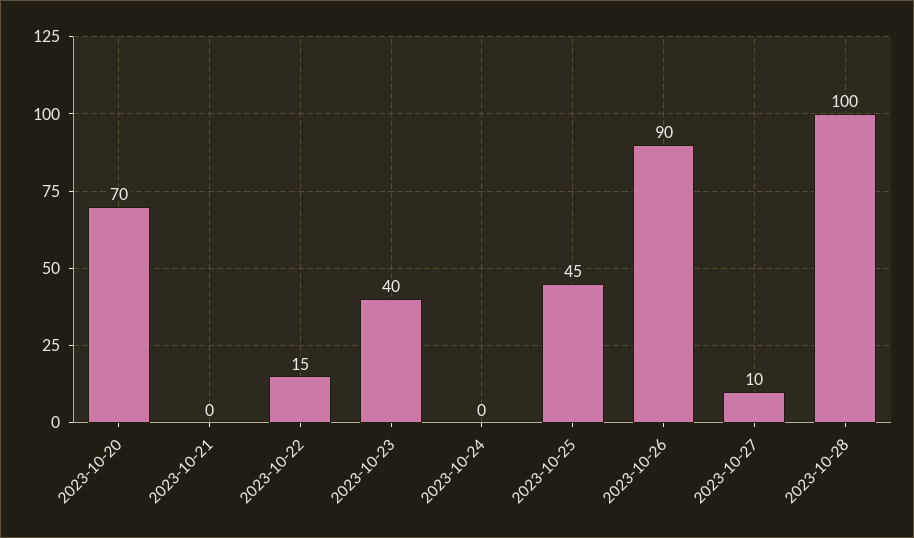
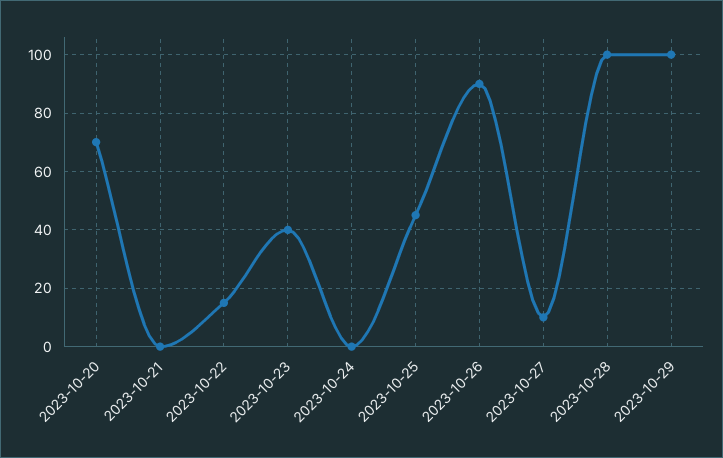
2023-10-29: none -> 100

